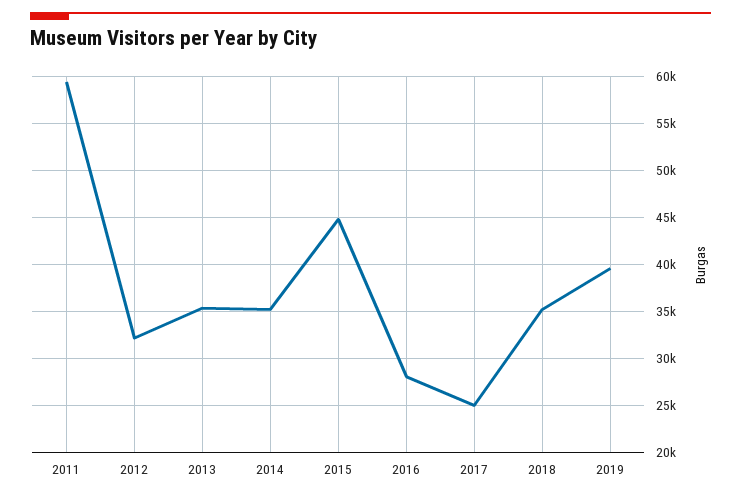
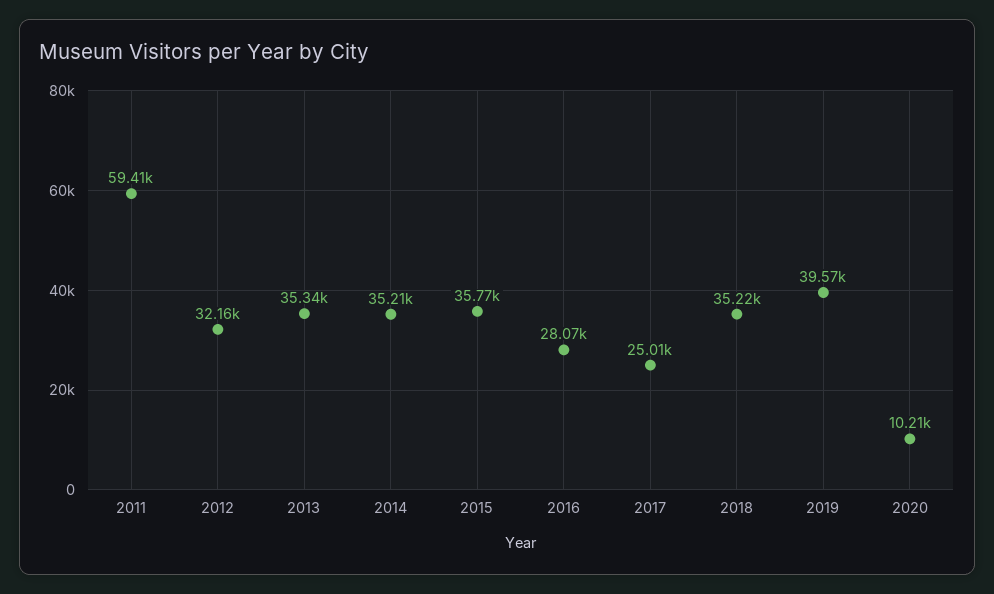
2015: 45000 -> 35770
2020: none -> 10210

